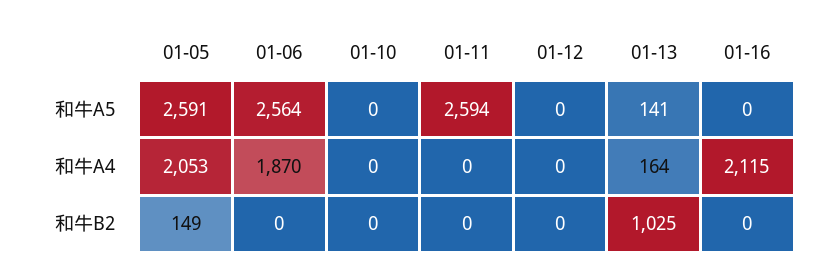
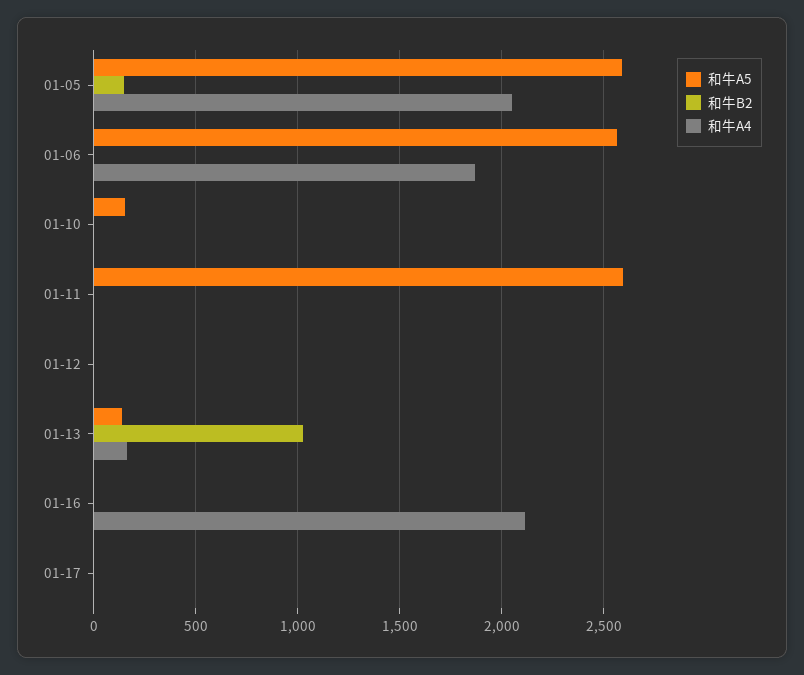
和牛A5, 01-10: 0 -> 150
和牛A5, 01-17: none -> 0
和牛B2, 01-17: none -> 0
和牛A4, 01-17: none -> 0

